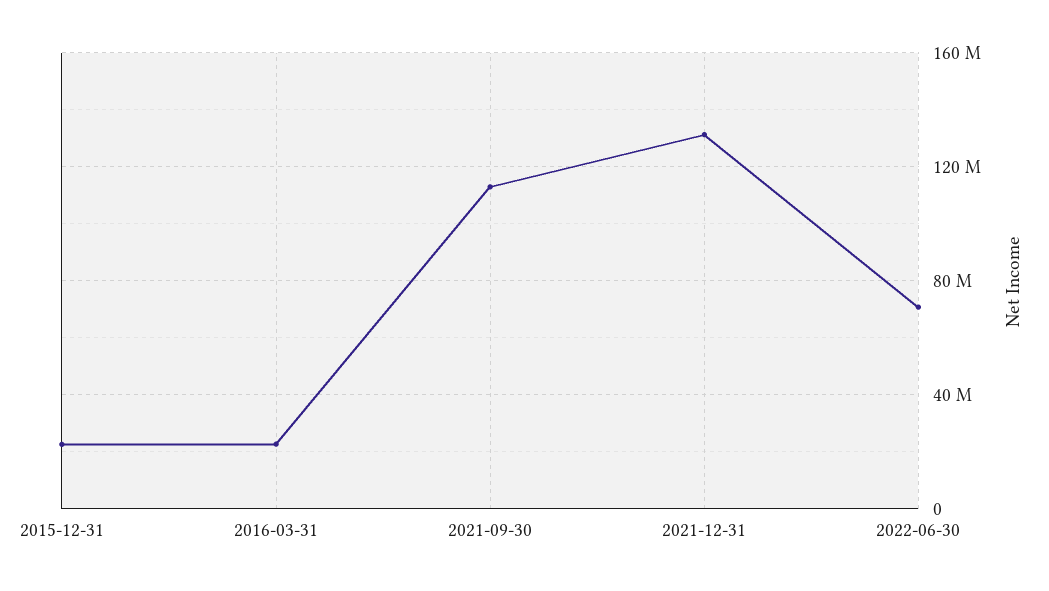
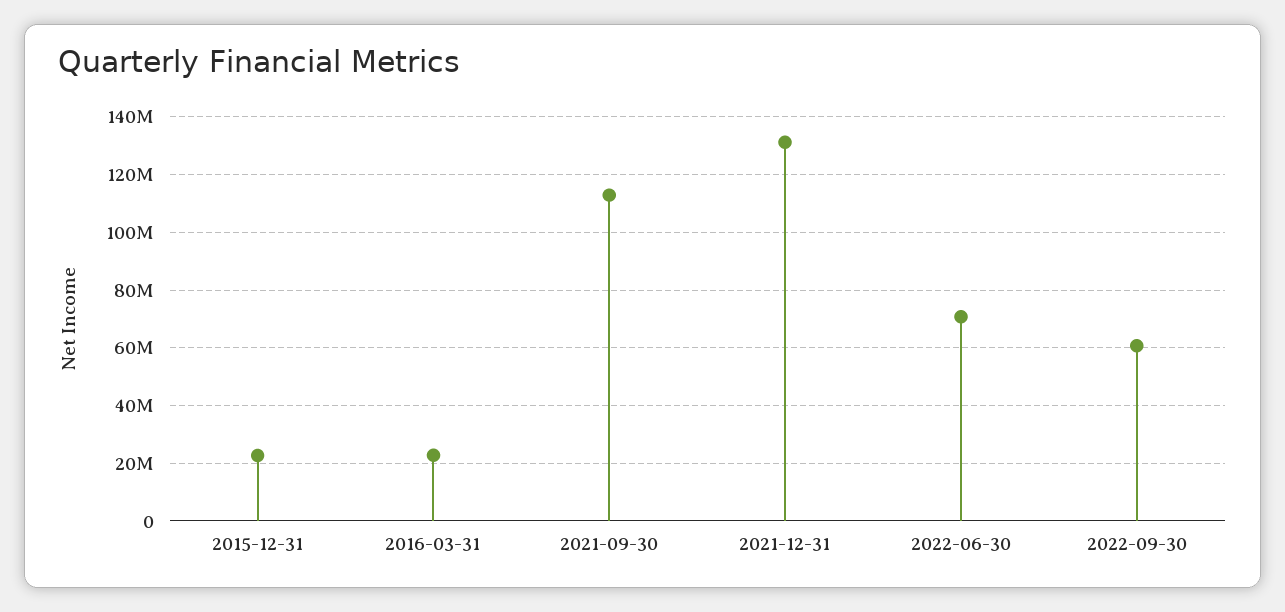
2022-09-30: none -> 60000000

